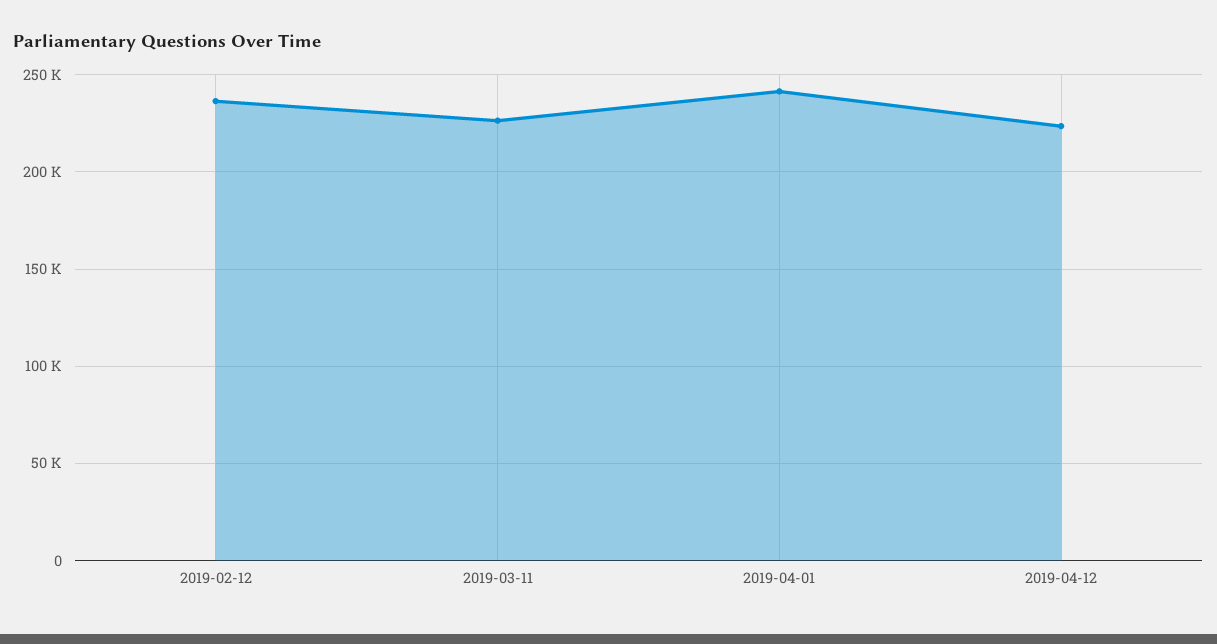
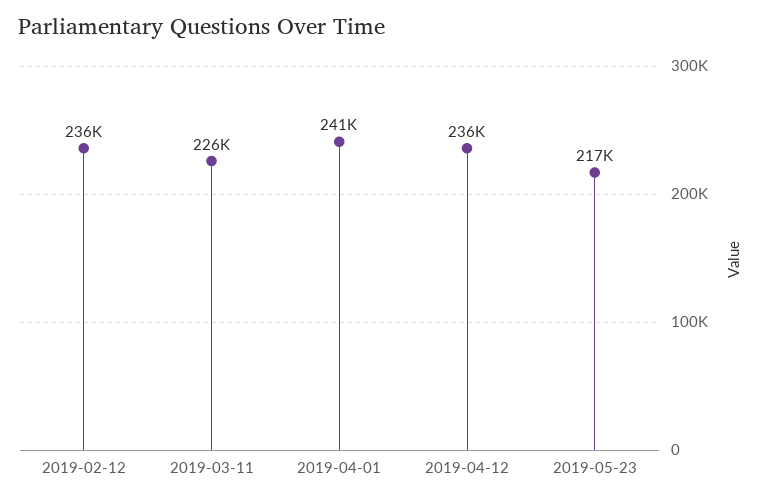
2019-04-12: 225000 -> 236000
2019-05-23: none -> 217000

